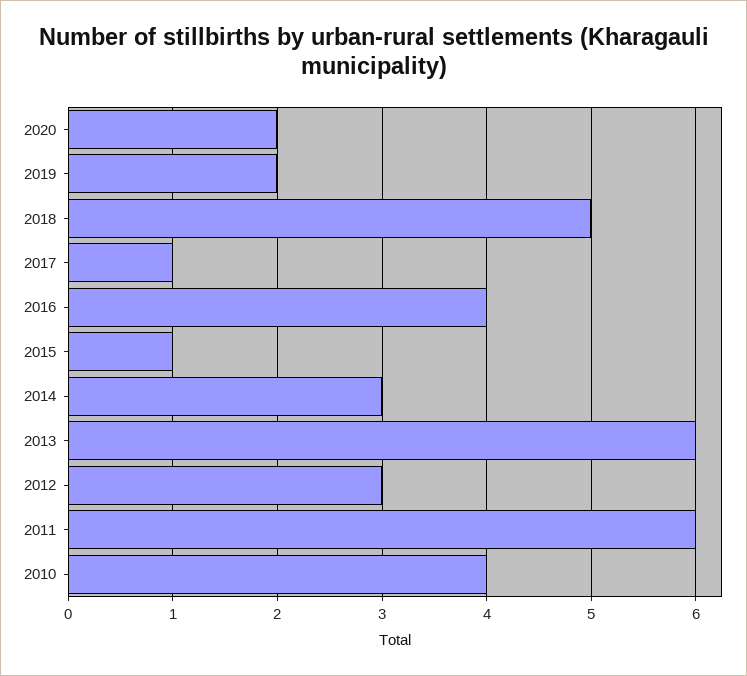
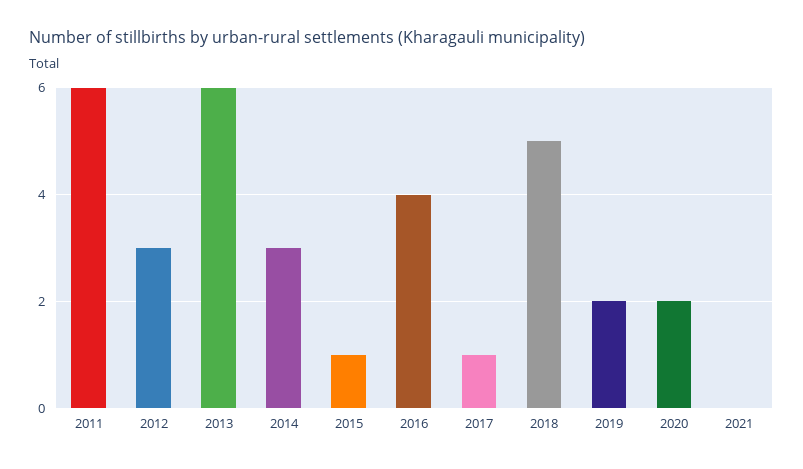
2010: 4 -> none
2021: none -> 0

